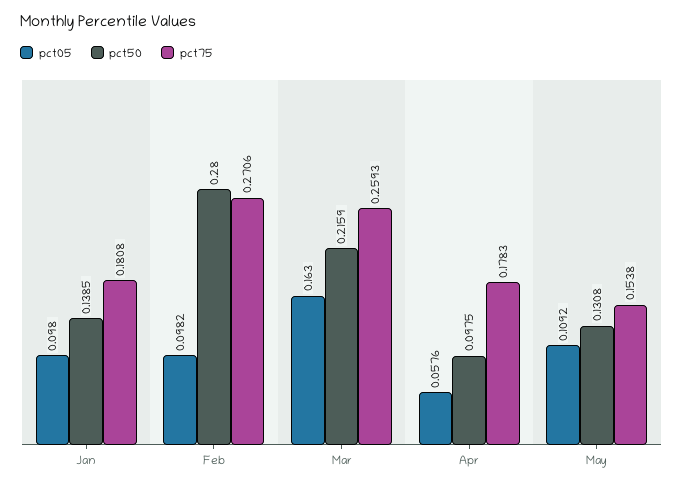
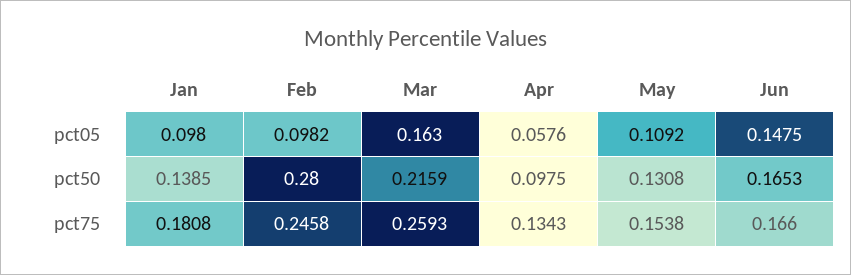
pct75, Feb: 0.2706 -> 0.2458
pct75, Apr: 0.1783 -> 0.1343
pct05, Jun: none -> 0.1475
pct50, Jun: none -> 0.1653
pct75, Jun: none -> 0.166

